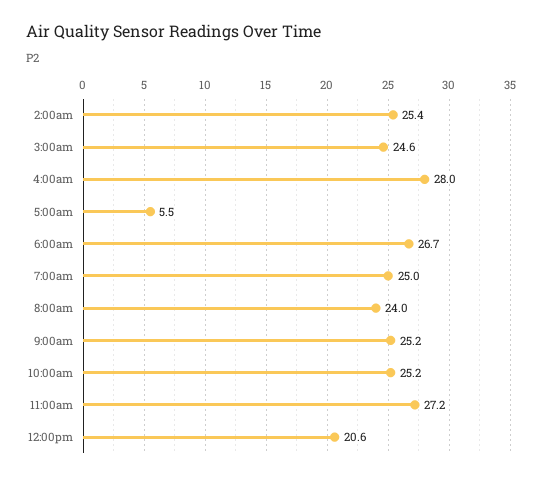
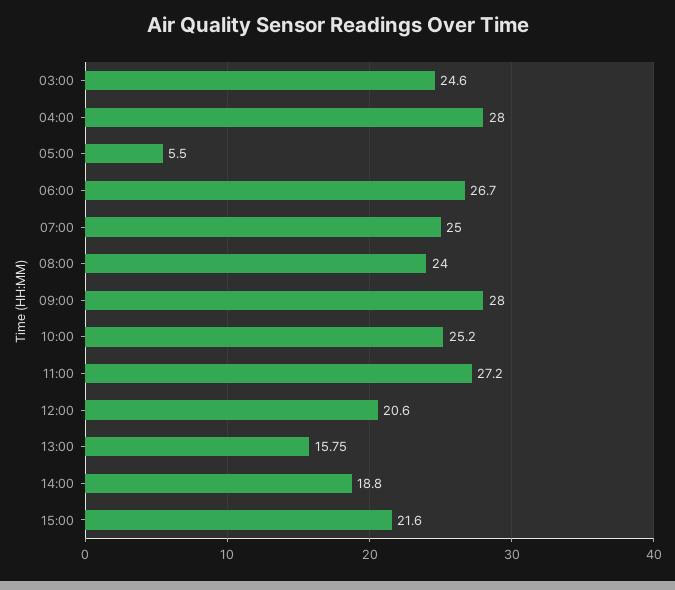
2:00am: 25.4 -> none
9:00am: 25.2 -> 28
13:00: none -> 15.75
14:00: none -> 18.8
15:00: none -> 21.6

